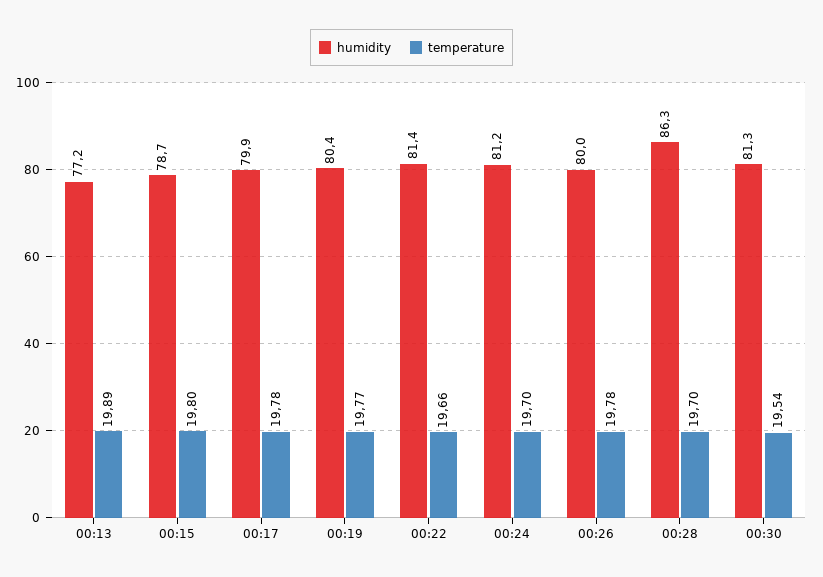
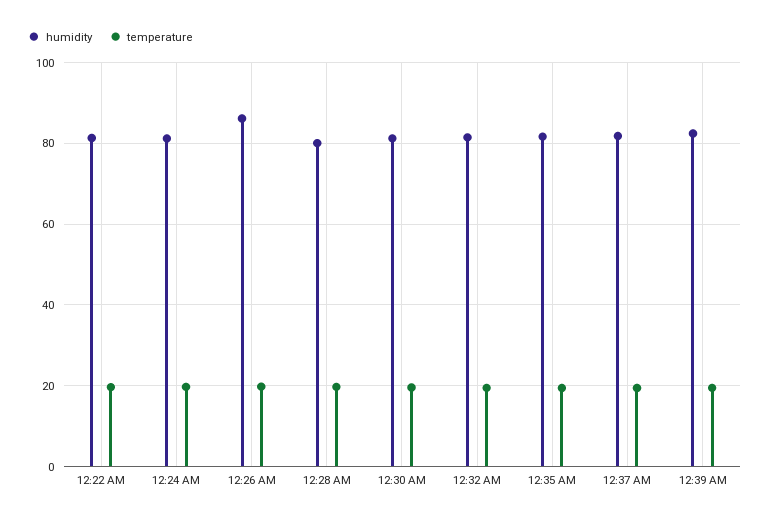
humidity, 00:13: 77.2 -> none
temperature, 00:13: 19.89 -> none
humidity, 00:15: 78.7 -> none
temperature, 00:15: 19.8 -> none
humidity, 00:17: 79.9 -> none
temperature, 00:17: 19.78 -> none
humidity, 00:19: 80.4 -> none
temperature, 00:19: 19.77 -> none
humidity, 00:26: 80 -> 86
humidity, 00:28: 86.3 -> 80
humidity, 12:32 AM: none -> 82
temperature, 12:32 AM: none -> 20
humidity, 12:35 AM: none -> 82
temperature, 12:35 AM: none -> 20
humidity, 12:37 AM: none -> 82
temperature, 12:37 AM: none -> 20
humidity, 12:39 AM: none -> 82
temperature, 12:39 AM: none -> 20

